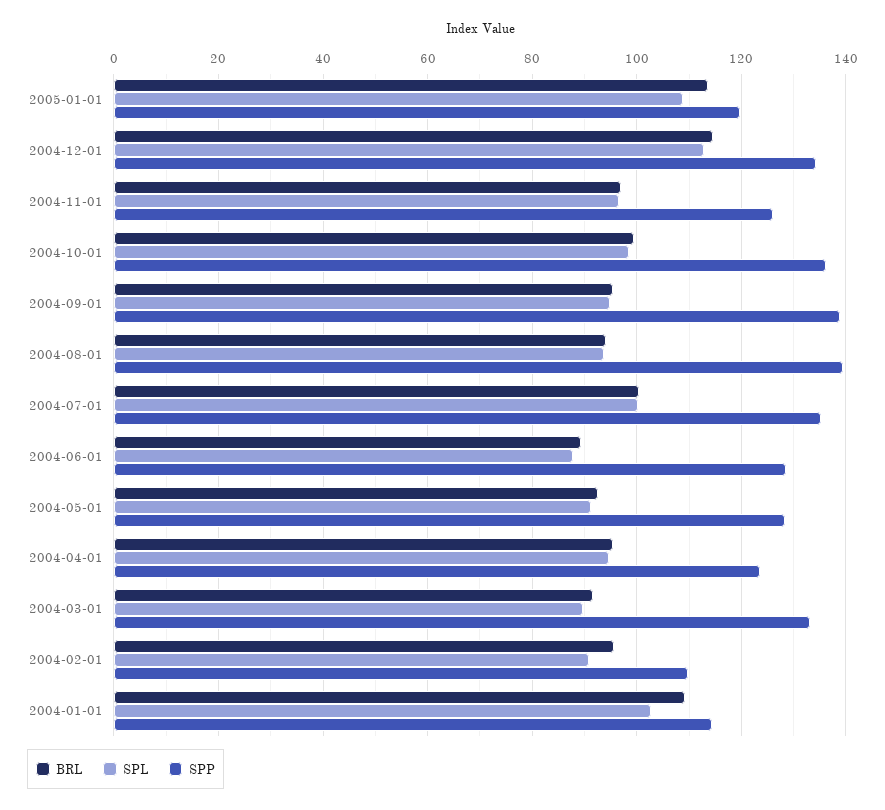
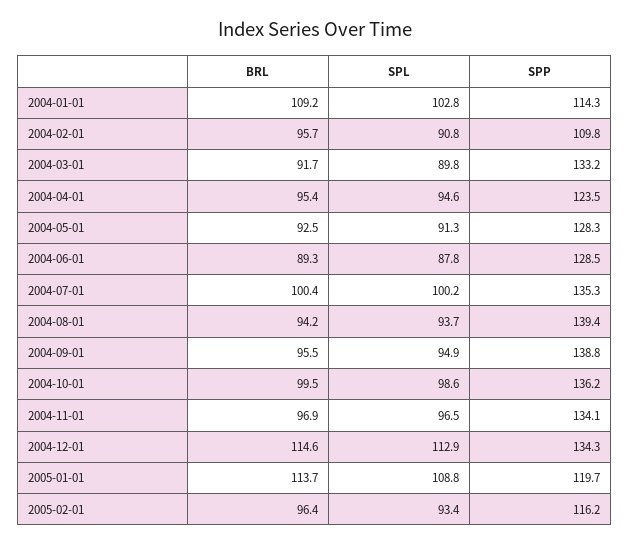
SPP, 2004-11-01: 126 -> 134.1
BRL, 2005-02-01: none -> 96.4
SPL, 2005-02-01: none -> 93.4
SPP, 2005-02-01: none -> 116.2

